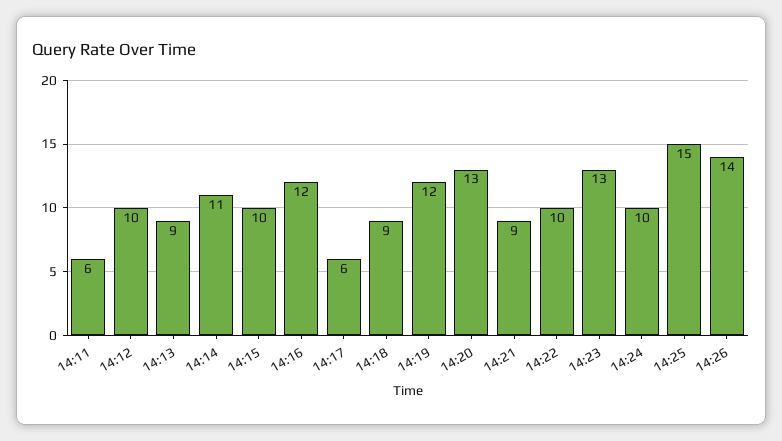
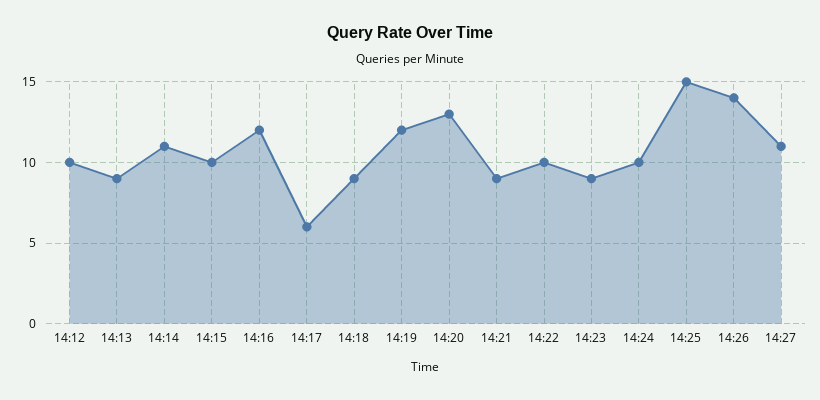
14:11: 6 -> none
14:23: 13 -> 9
14:27: none -> 11

